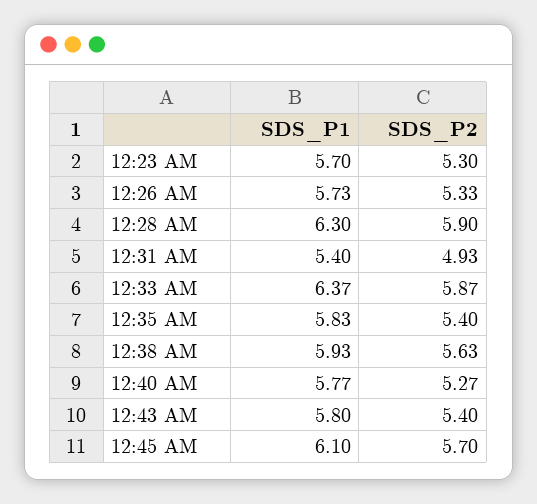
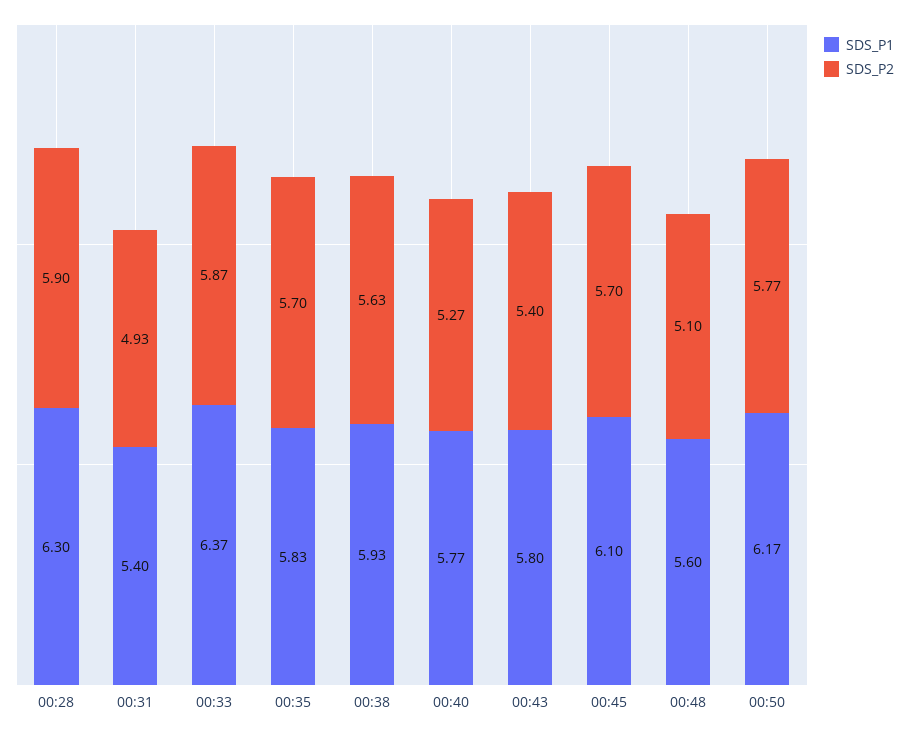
SDS_P1, 12:23 AM: 5.7 -> none
SDS_P2, 12:23 AM: 5.3 -> none
SDS_P1, 12:26 AM: 5.73 -> none
SDS_P2, 12:26 AM: 5.33 -> none
SDS_P2, 12:35 AM: 5.4 -> 5.7
SDS_P1, 00:48: none -> 5.6
SDS_P2, 00:48: none -> 5.1
SDS_P1, 00:50: none -> 6.17
SDS_P2, 00:50: none -> 5.77

